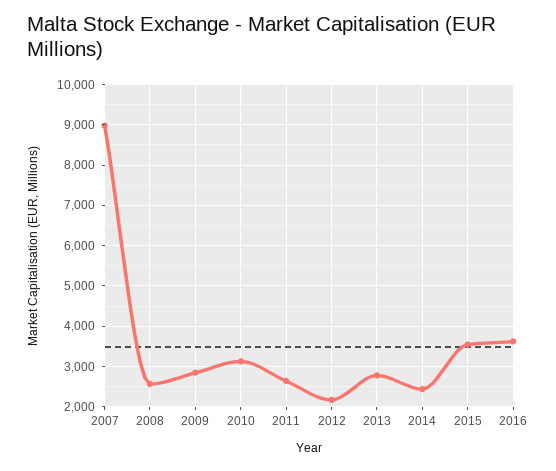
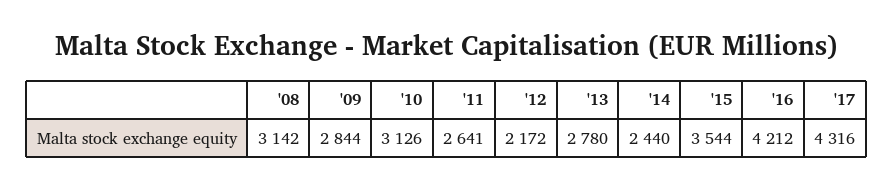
2007: 9000 -> none
2008: 2600 -> 3142
2016: 3600 -> 4212
'17: none -> 4316

